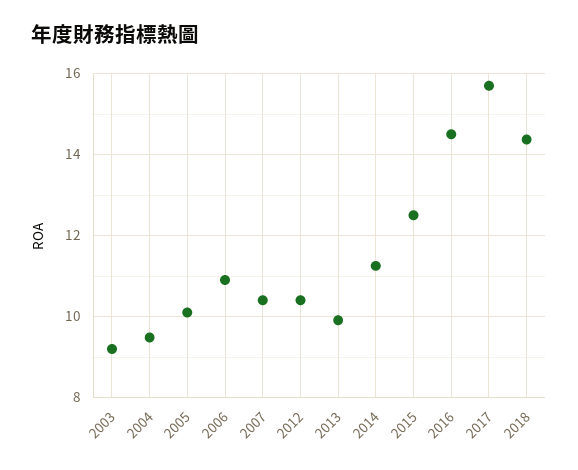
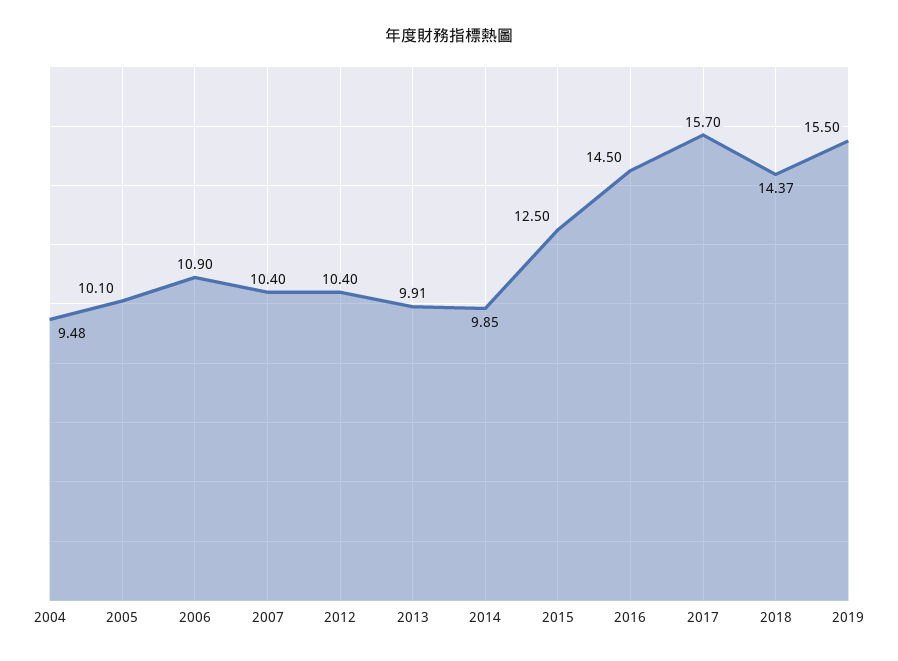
2003: 9.2 -> none
2014: 11.2 -> 9.85
2019: none -> 15.5

